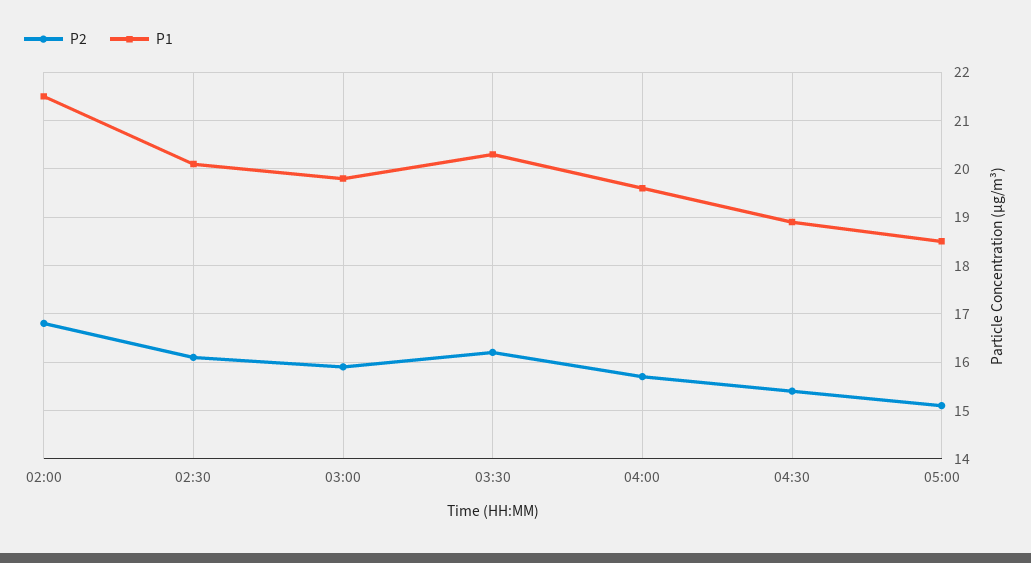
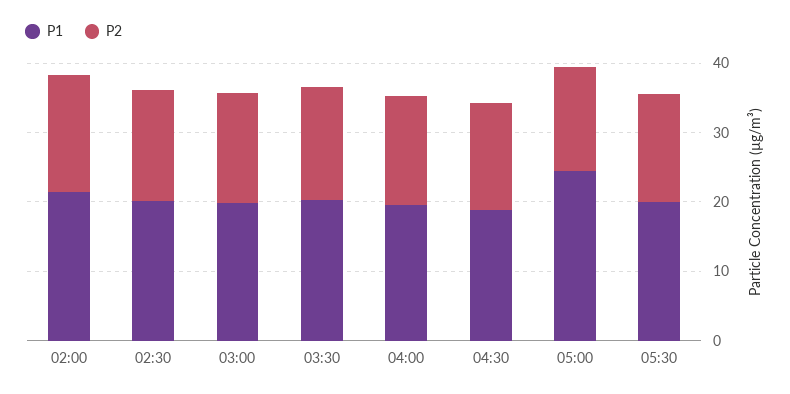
P1, 05:00: 18.5 -> 24
P1, 05:30: none -> 20
P2, 05:30: none -> 16

